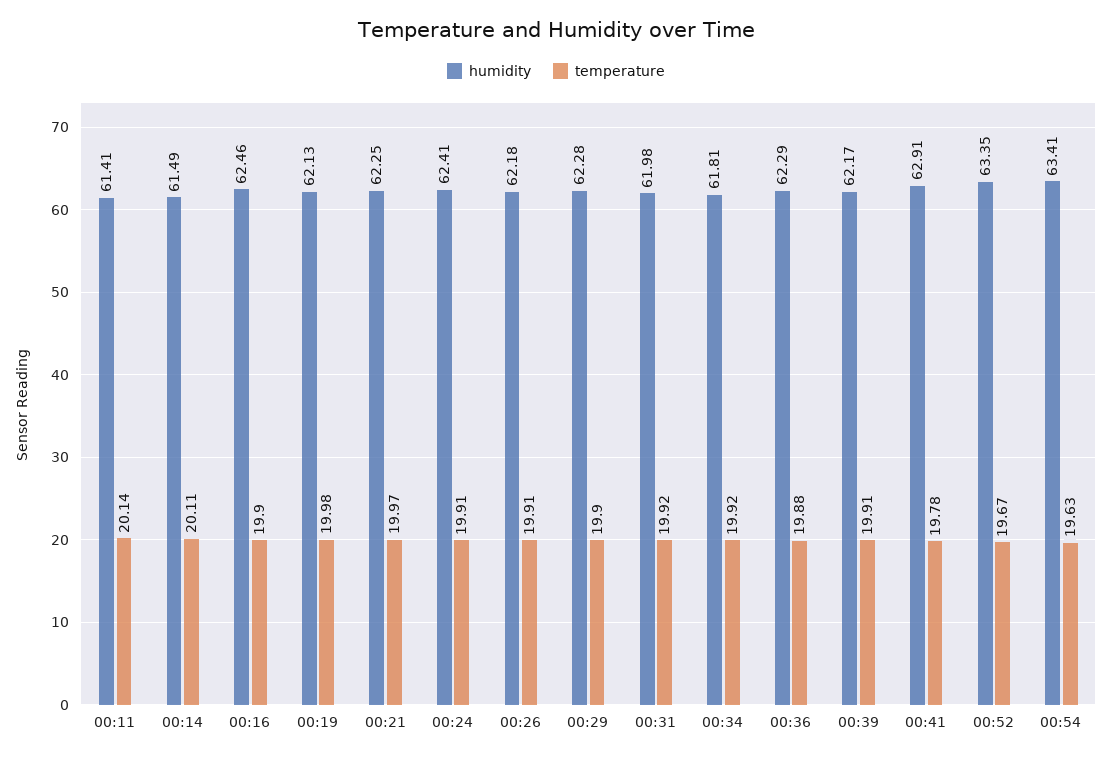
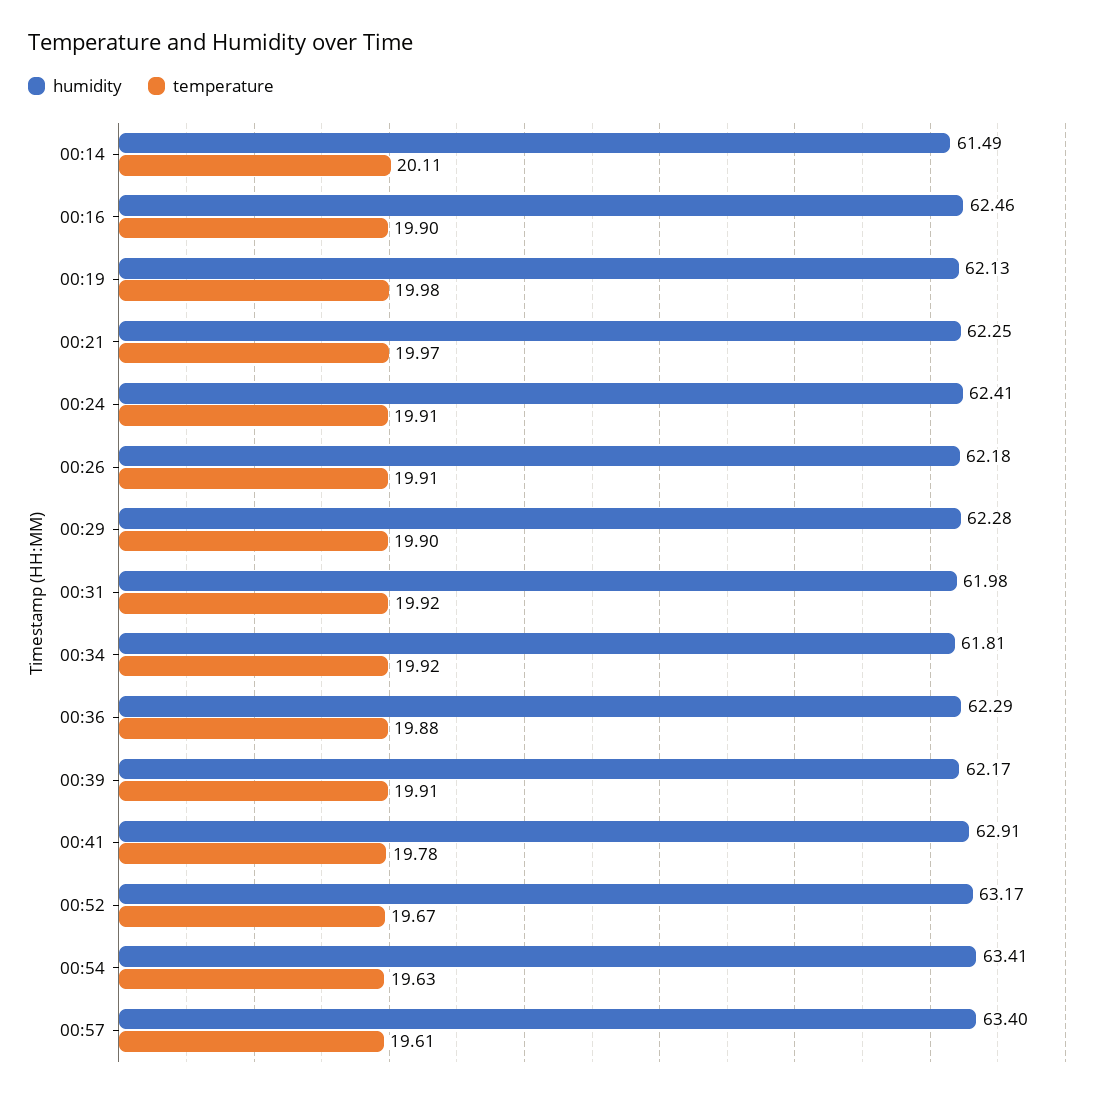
humidity, 00:11: 61.41 -> none
temperature, 00:11: 20.14 -> none
humidity, 00:52: 63.35 -> 63.17
humidity, 00:57: none -> 63.4
temperature, 00:57: none -> 19.61

